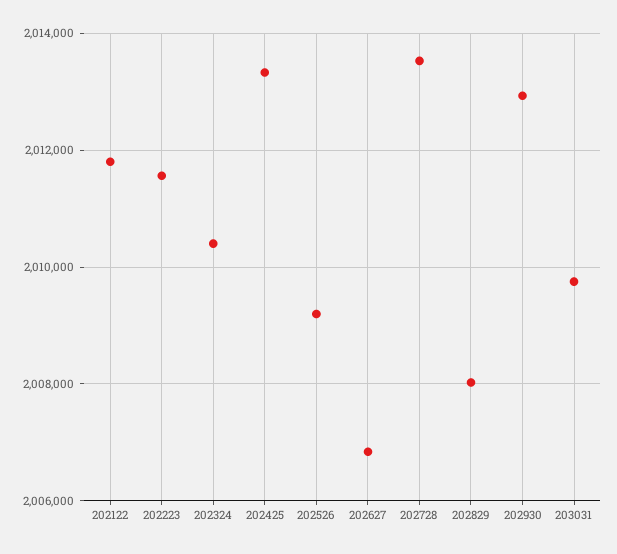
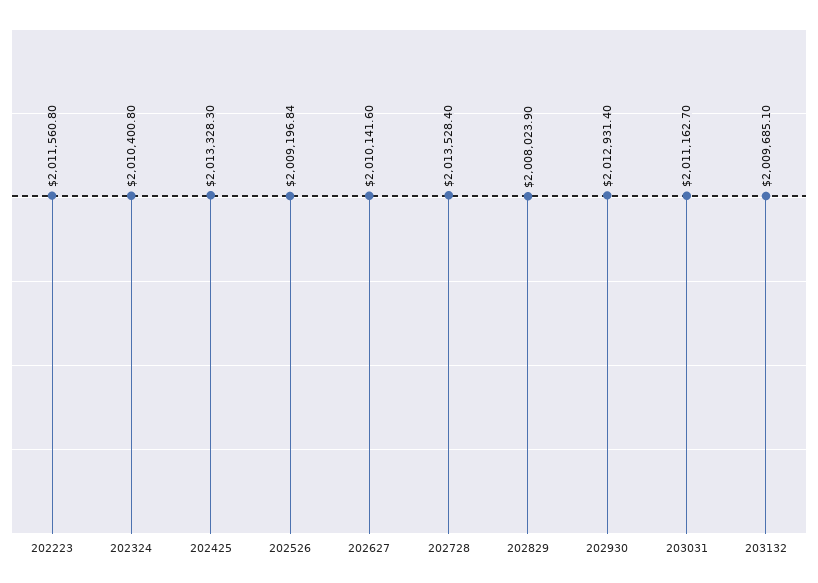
202122: 2011800 -> none
202627: 2006800 -> 2010141.6
203031: 2009800 -> 2011162.7
203132: none -> 2009685.1

